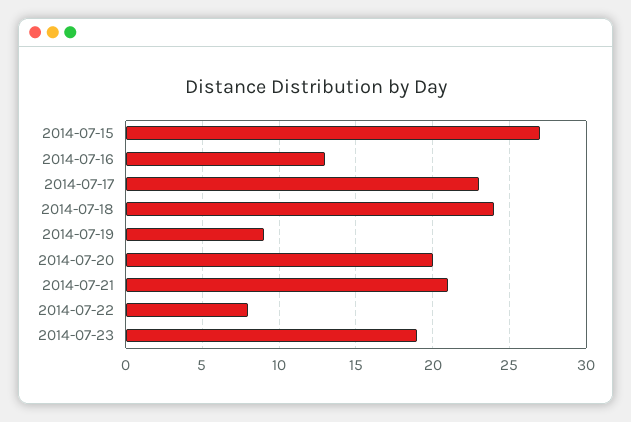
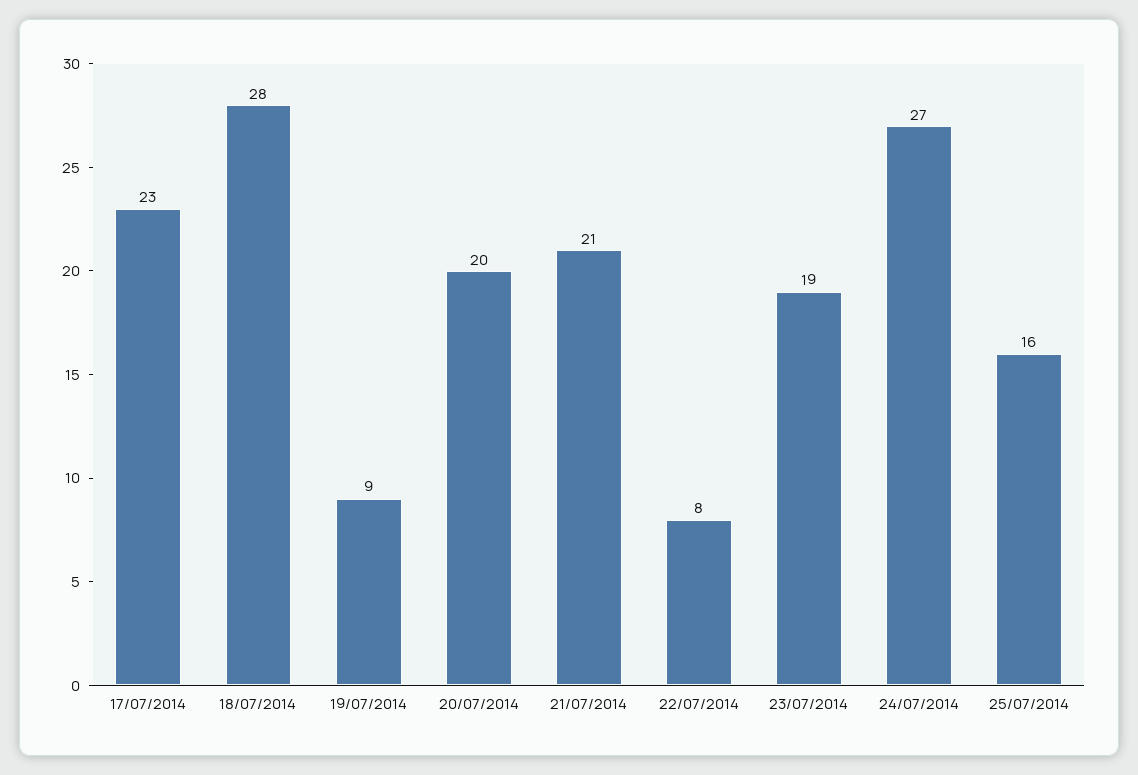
2014-07-15: 27 -> none
2014-07-16: 13 -> none
2014-07-18: 24 -> 28
24/07/2014: none -> 27
25/07/2014: none -> 16

